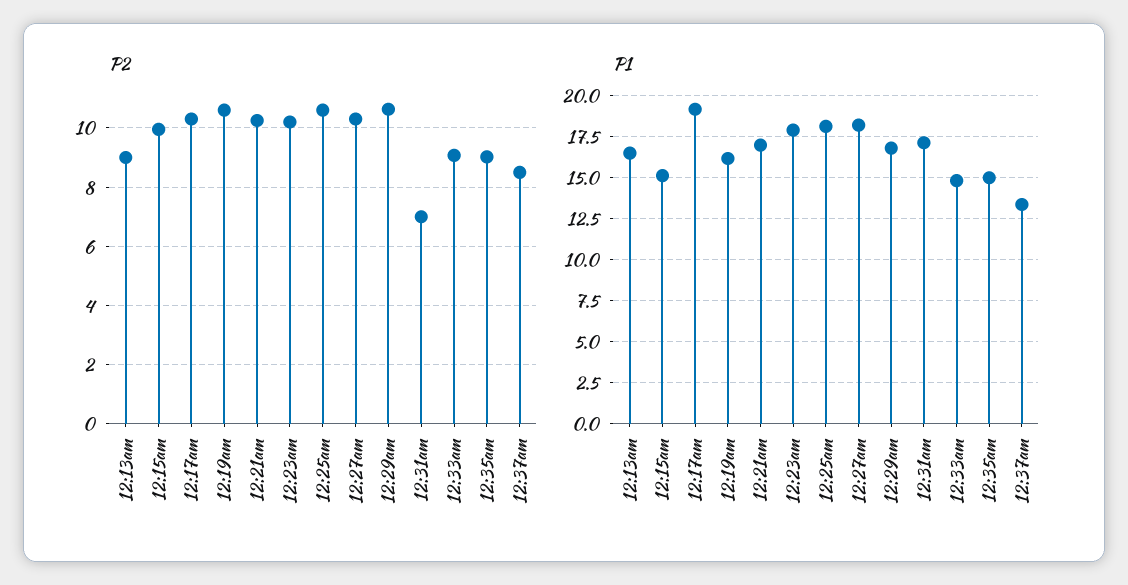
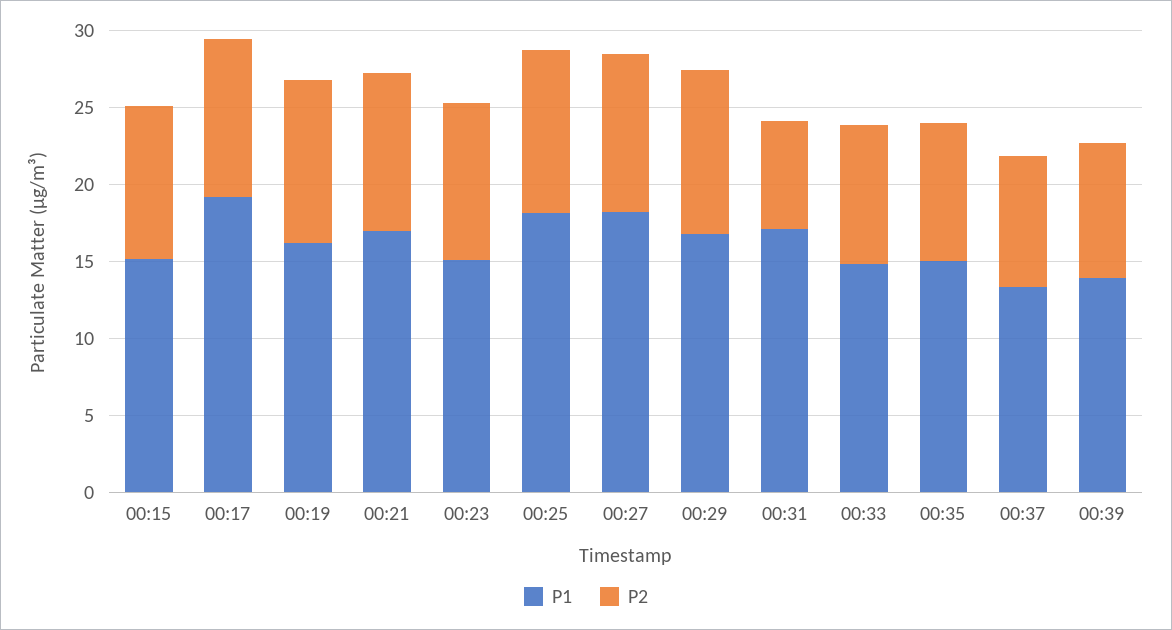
P2, 12:13am: 9 -> none
P1, 12:13am: 16.5 -> none
P1, 12:23am: 18 -> 15
P1, 00:39: none -> 14
P2, 00:39: none -> 9

